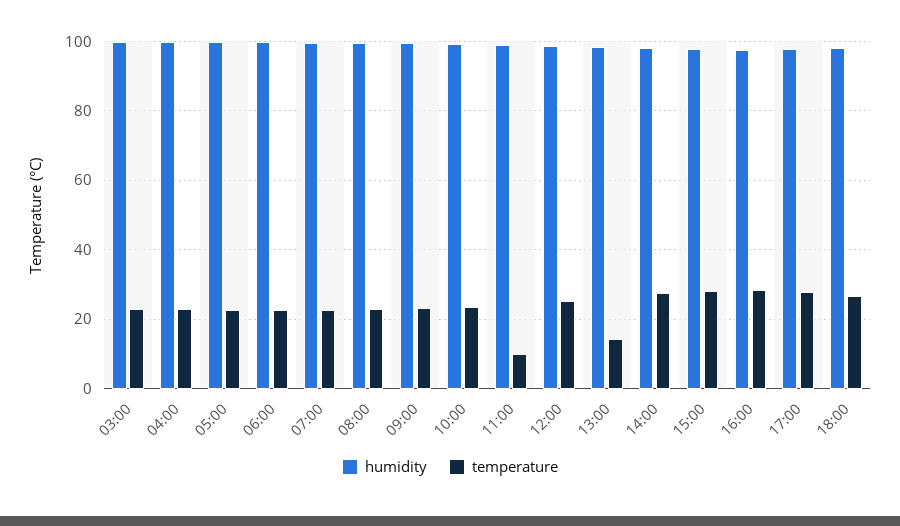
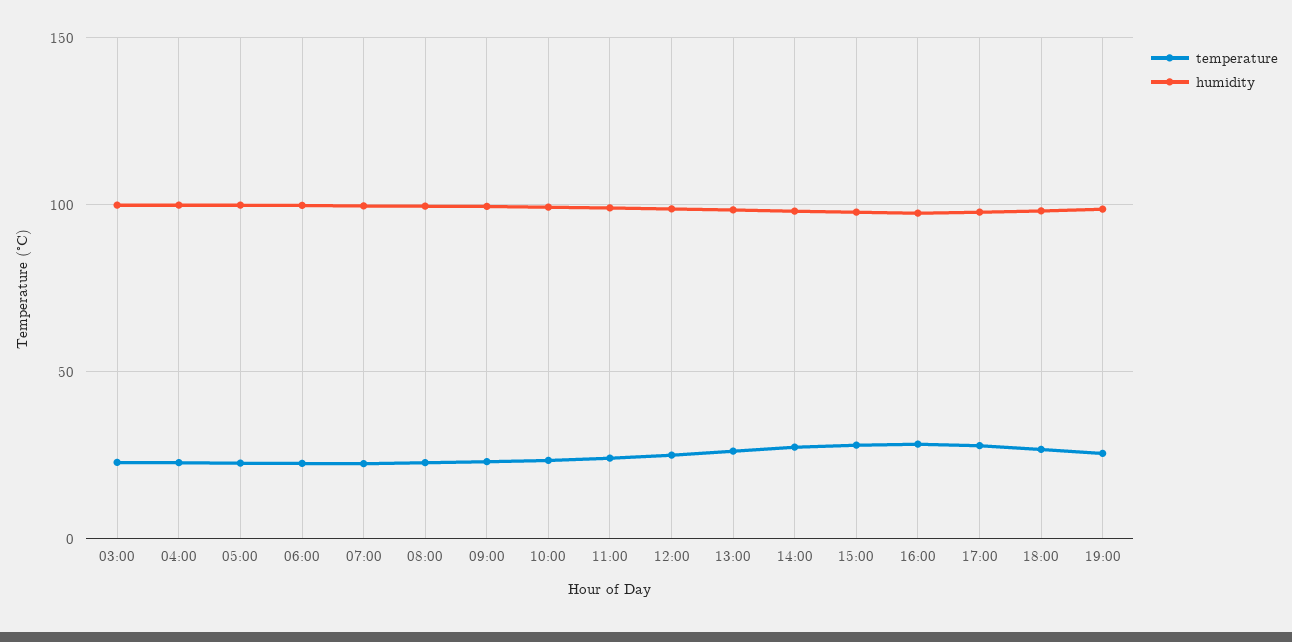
temperature, 11:00: 10 -> 25
temperature, 13:00: 14 -> 25
temperature, 19:00: none -> 25
humidity, 19:00: none -> 100

